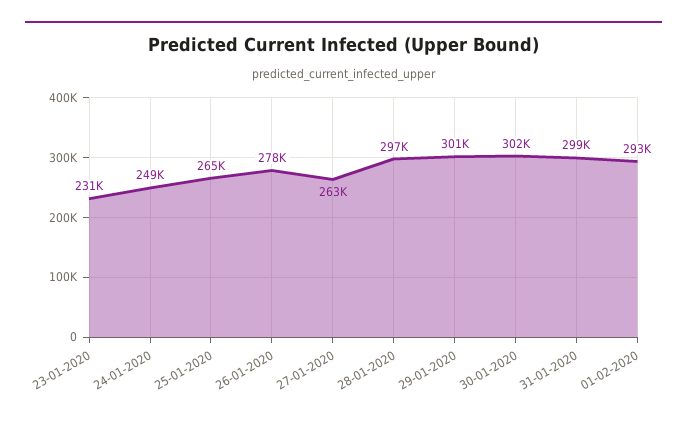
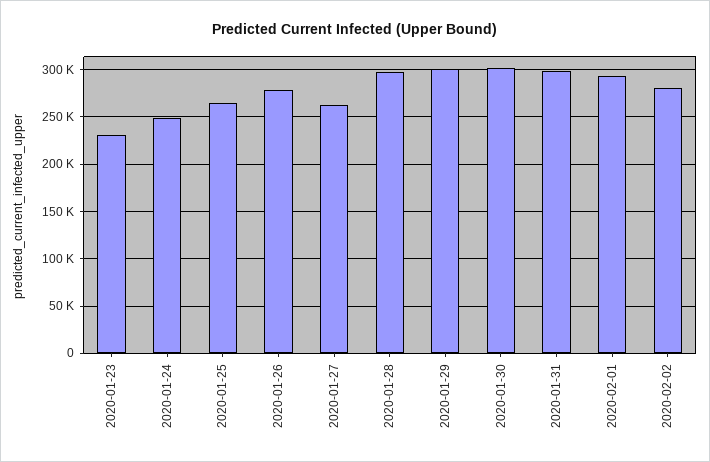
2020-02-02: none -> 280000

